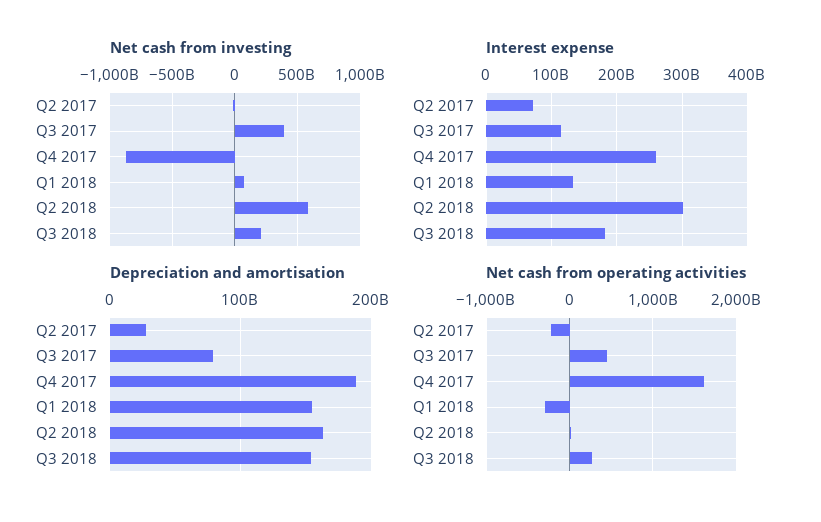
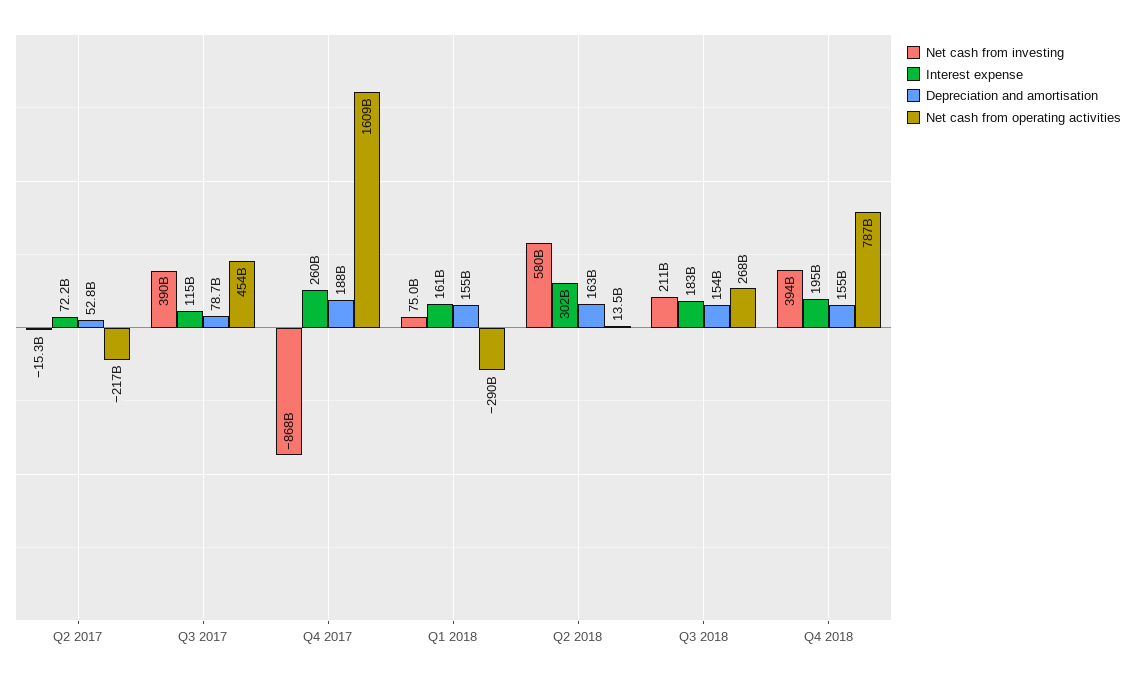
Interest expense, Q1 2018: 130000000000 -> 161000000000
Depreciation and amortisation, Q2 2017: 30000000000 -> 52800000000
Net cash from investing, Q4 2018: none -> 394000000000
Interest expense, Q4 2018: none -> 195000000000
Depreciation and amortisation, Q4 2018: none -> 155000000000
Net cash from operating activities, Q4 2018: none -> 787000000000

